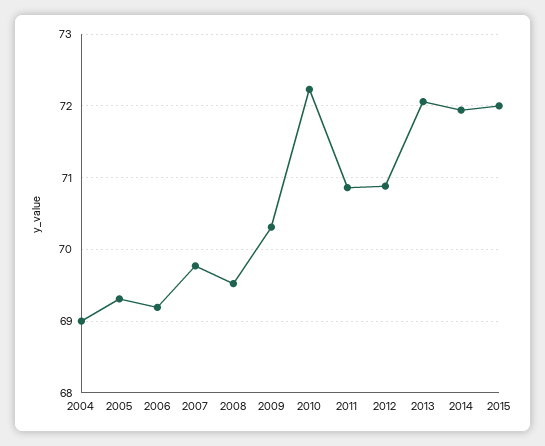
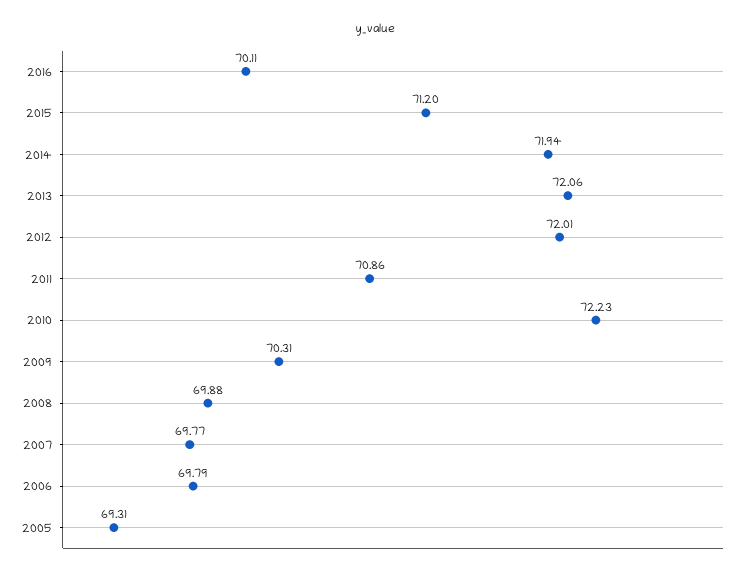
2004: 69 -> none
2006: 69.2 -> 69.79
2008: 69.5 -> 69.88
2012: 70.9 -> 72.01
2015: 72 -> 71.2
2016: none -> 70.11

